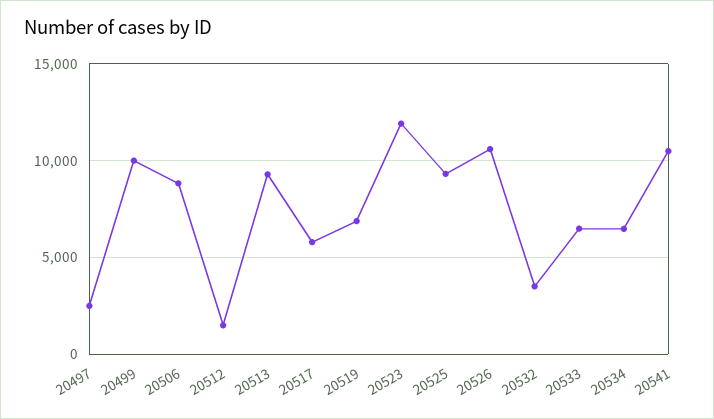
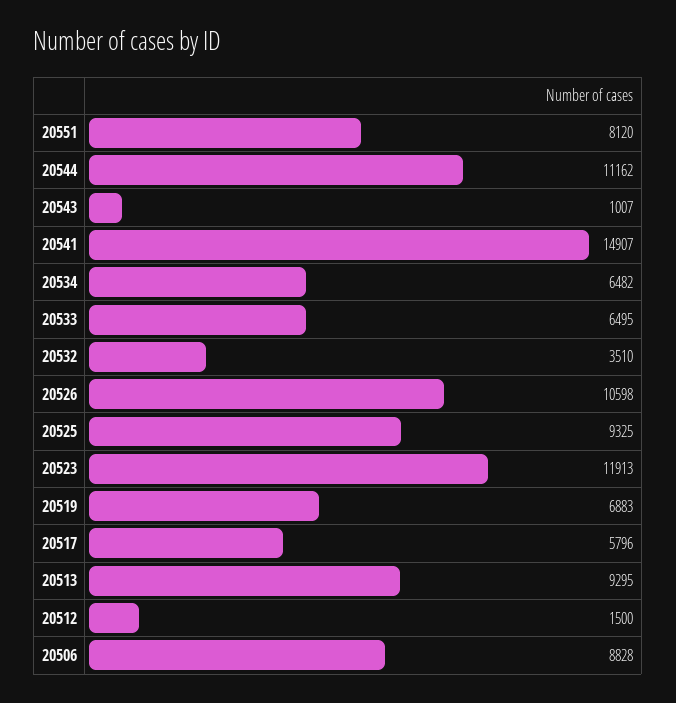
20497: 2500 -> none
20499: 10000 -> none
20541: 10500 -> 14907
20551: none -> 8120
20544: none -> 11162
20543: none -> 1007

